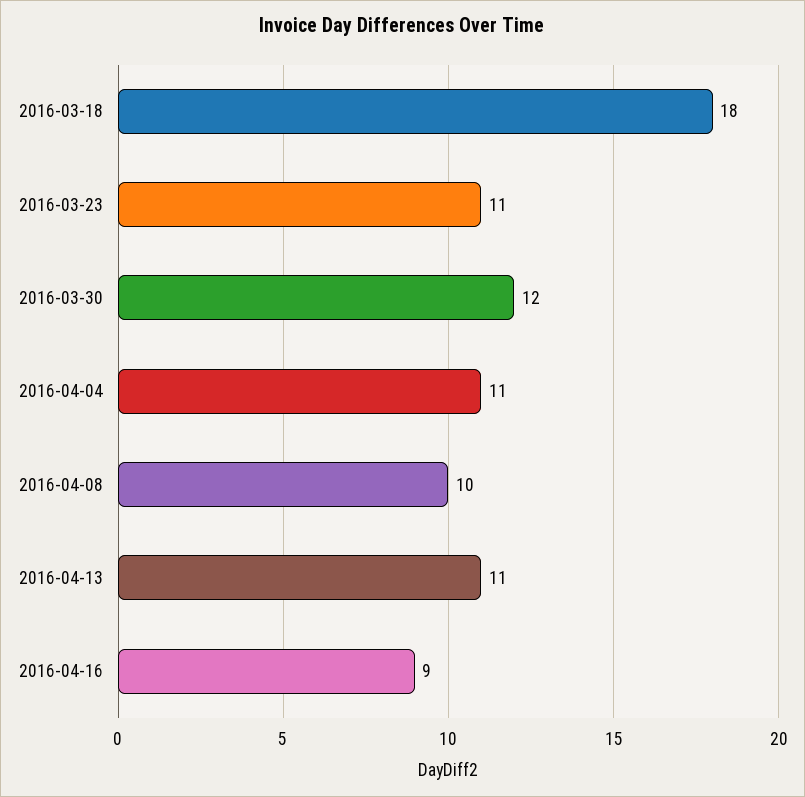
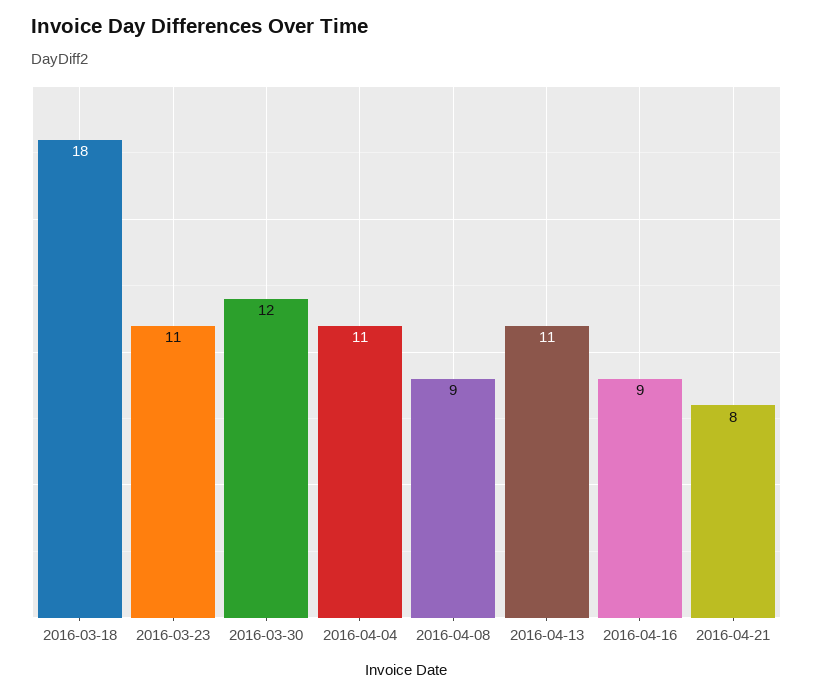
2016-04-08: 10 -> 9
2016-04-21: none -> 8

